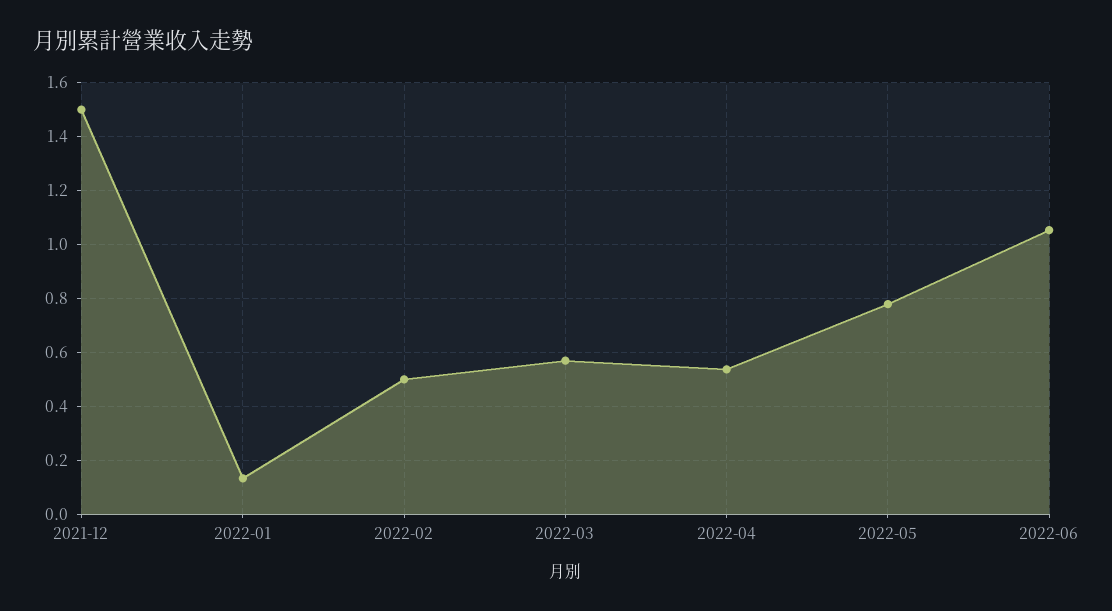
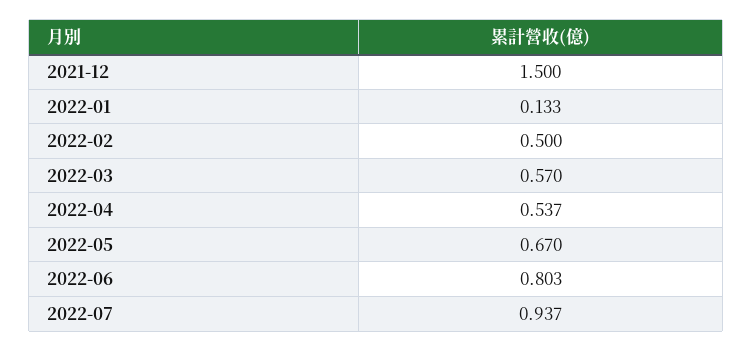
2022-05: 0.775 -> 0.67
2022-06: 1.05 -> 0.803
2022-07: none -> 0.937

